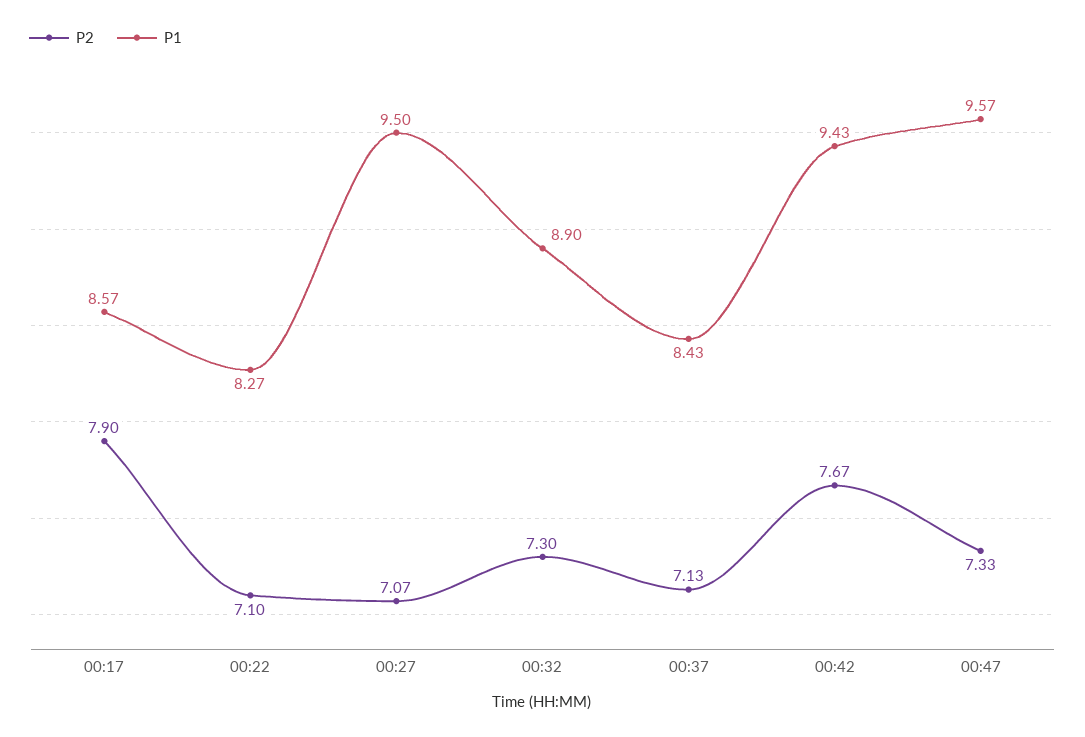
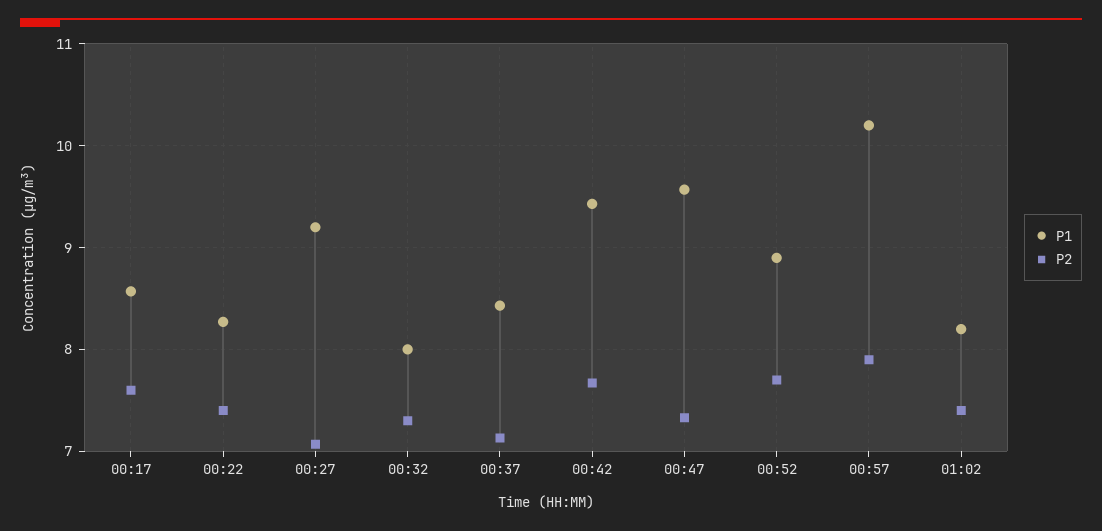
P2, 00:17: 7.9 -> 7.6
P2, 00:22: 7.1 -> 7.4
P1, 00:27: 9.5 -> 9.2
P1, 00:32: 8.9 -> 8
P1, 00:52: none -> 8.9
P2, 00:52: none -> 7.7
P1, 00:57: none -> 10.2
P2, 00:57: none -> 7.9
P1, 01:02: none -> 8.2
P2, 01:02: none -> 7.4

